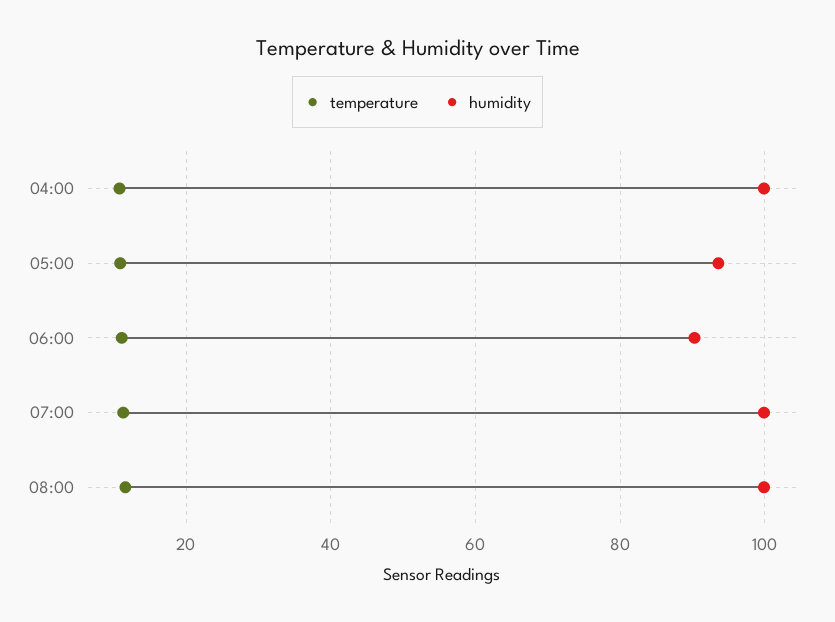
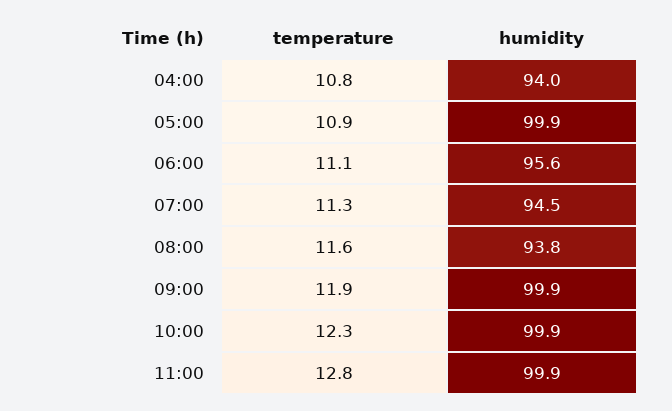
humidity, 04:00: 100 -> 94
humidity, 05:00: 94 -> 99.9
humidity, 06:00: 90 -> 95.6
humidity, 07:00: 100 -> 94.5
humidity, 08:00: 100 -> 93.8
temperature, 09:00: none -> 11.9
humidity, 09:00: none -> 99.9
temperature, 10:00: none -> 12.3
humidity, 10:00: none -> 99.9
temperature, 11:00: none -> 12.8
humidity, 11:00: none -> 99.9

